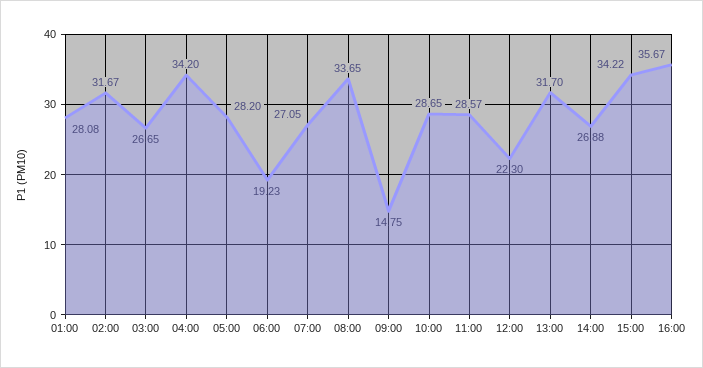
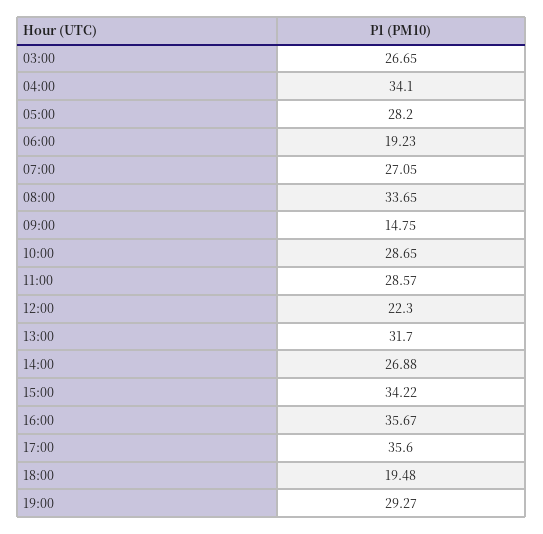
01:00: 28.08 -> none
02:00: 31.67 -> none
04:00: 34.2 -> 34.1
17:00: none -> 35.6
18:00: none -> 19.48
19:00: none -> 29.27

